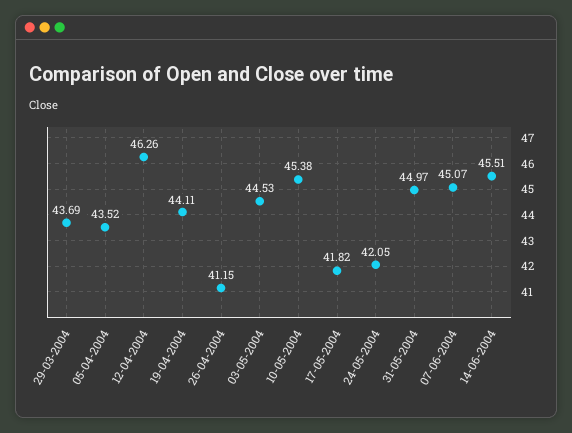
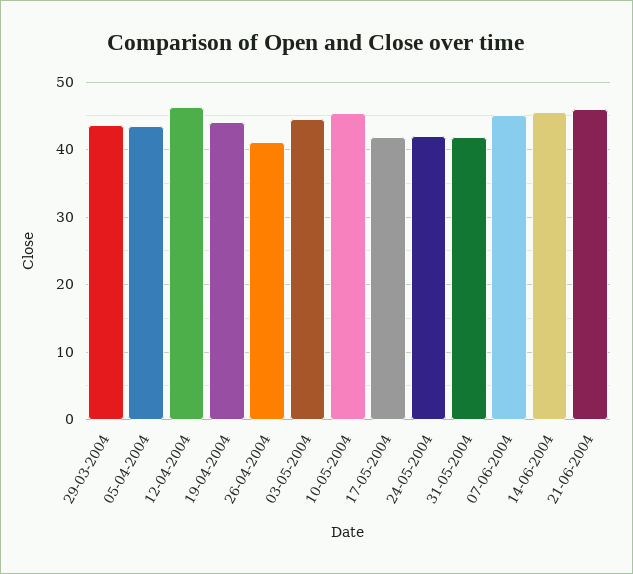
31-05-2004: 44.97 -> 42
21-06-2004: none -> 46

